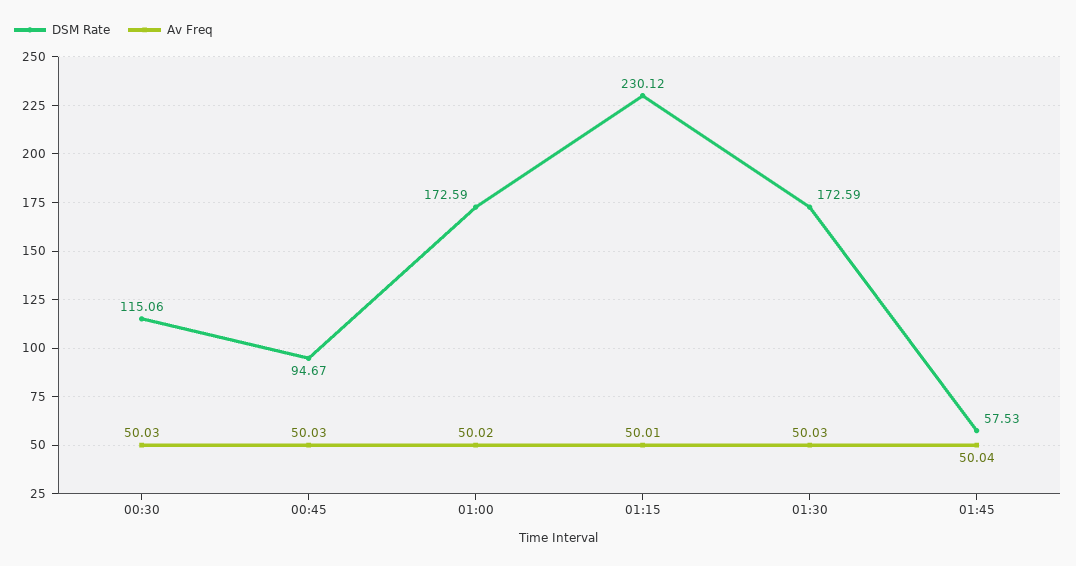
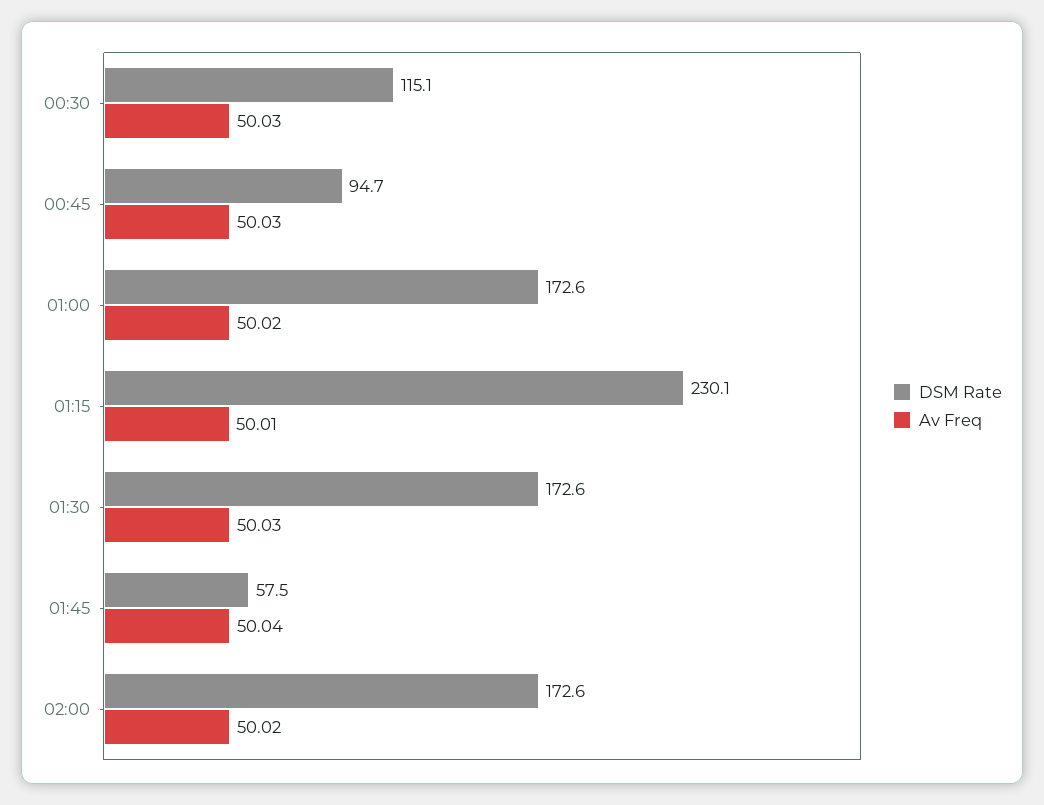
DSM Rate, 02:00: none -> 172.6
Av Freq, 02:00: none -> 50.02

